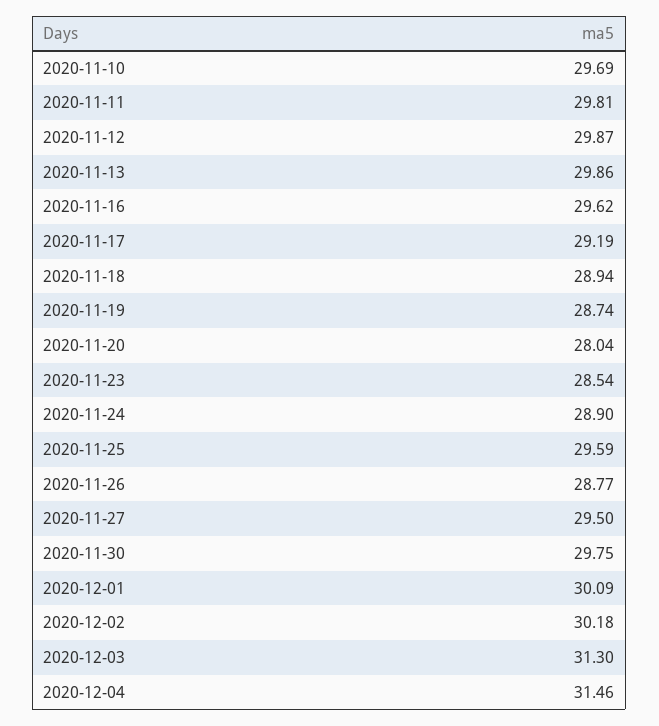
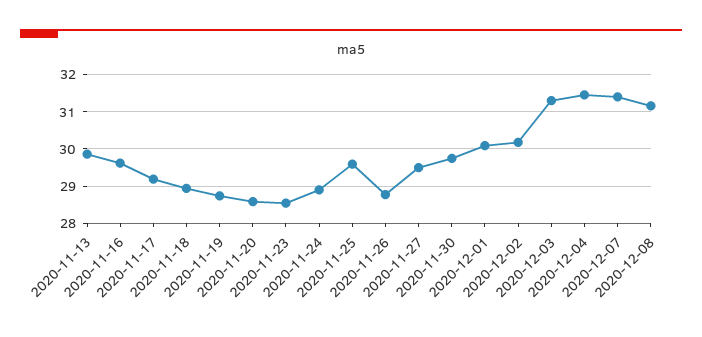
2020-11-10: 29.69 -> none
2020-11-11: 29.81 -> none
2020-11-12: 29.87 -> none
2020-11-20: 28.04 -> 28.6
2020-12-07: none -> 31.4
2020-12-08: none -> 31.2

